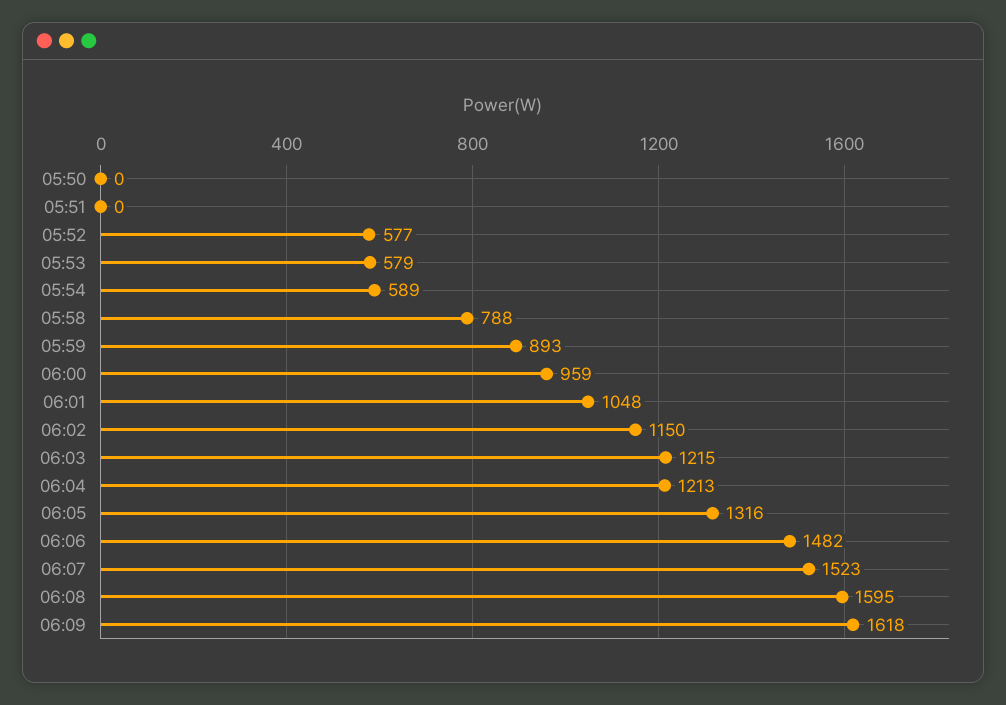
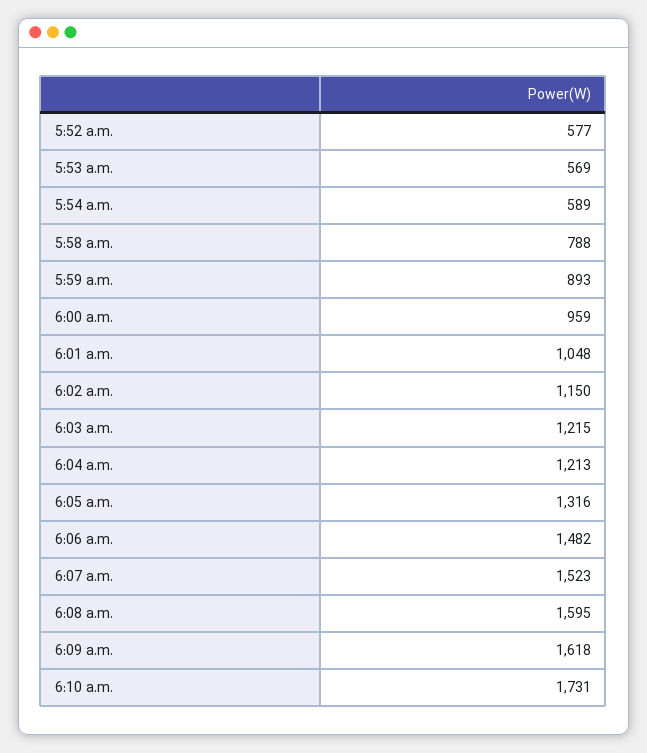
05:50: 0 -> none
05:51: 0 -> none
05:53: 579 -> 569
6:10 a.m.: none -> 1731

